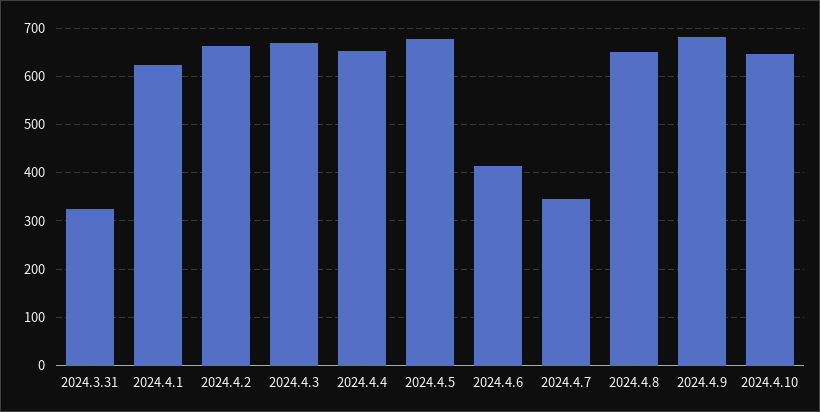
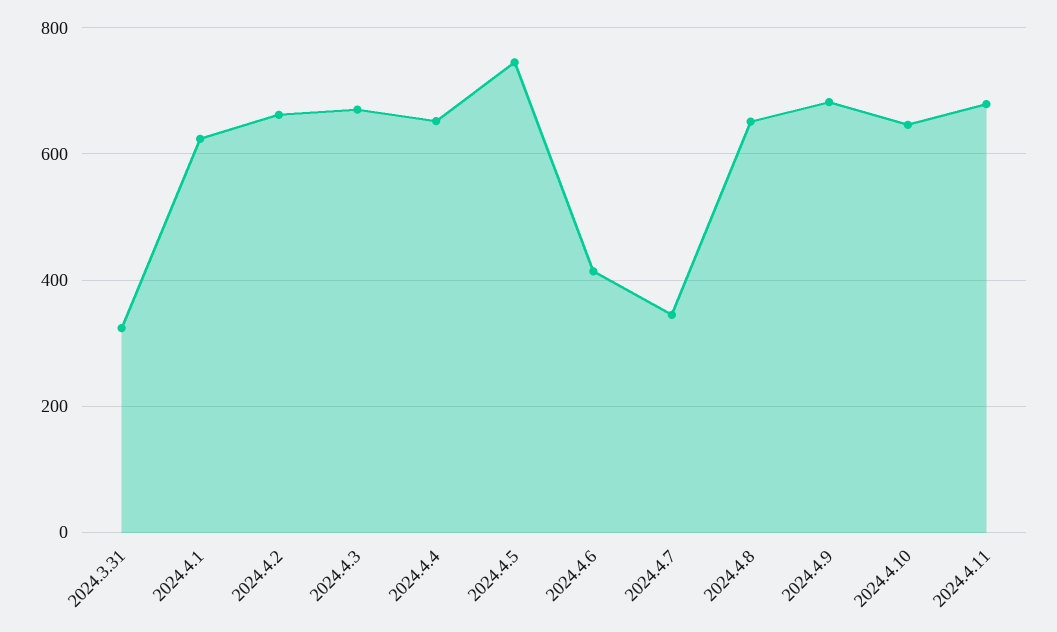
2024.4.5: 680 -> 740
2024.4.11: none -> 680

